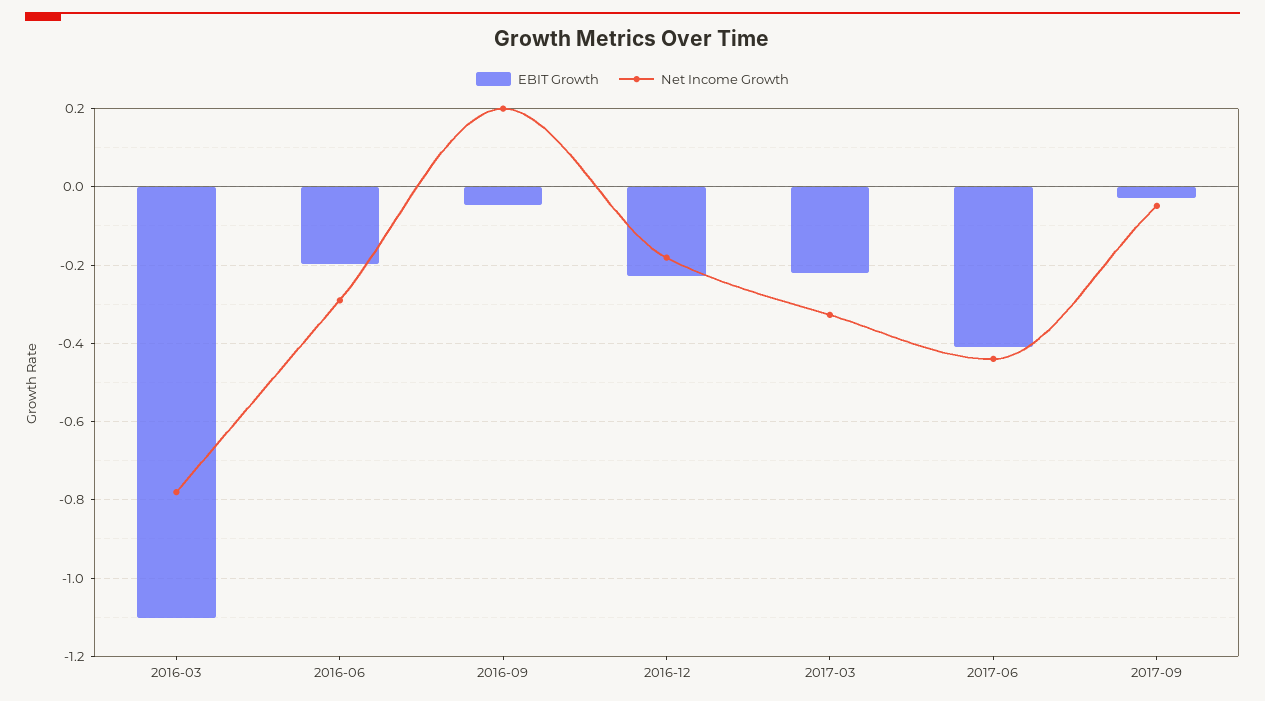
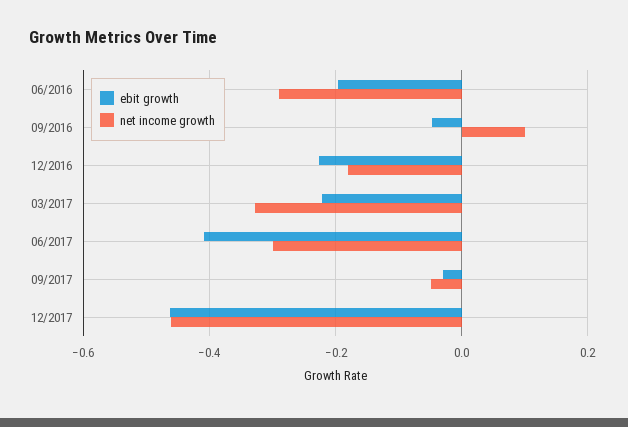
EBIT Growth, 2016-03: -1.1 -> none
Net Income Growth, 2016-03: -0.78 -> none
Net Income Growth, 2016-09: 0.2 -> 0.1
Net Income Growth, 2017-06: -0.44 -> -0.3
EBIT Growth, 12/2017: none -> -0.46
Net Income Growth, 12/2017: none -> -0.46

